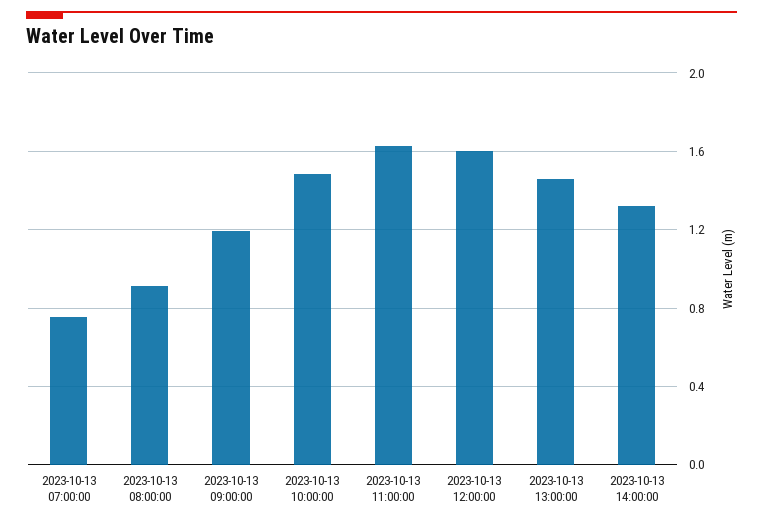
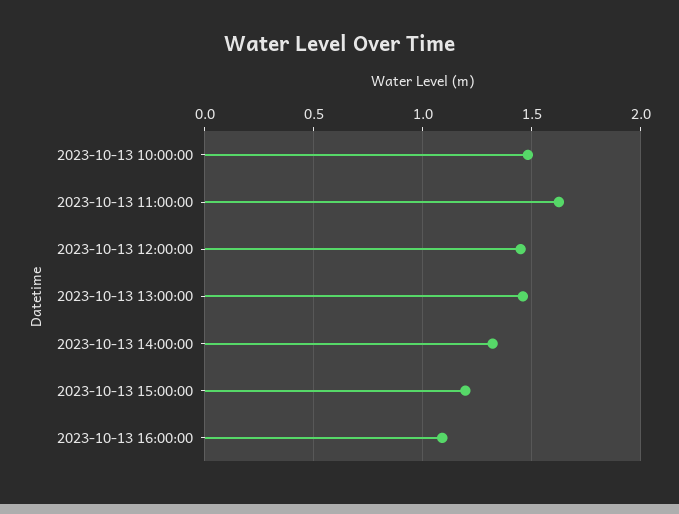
2023-10-13 07:00:00: 0.75 -> none
2023-10-13 08:00:00: 0.9 -> none
2023-10-13 09:00:00: 1.2 -> none
2023-10-13 12:00:00: 1.6 -> 1.45
2023-10-13 15:00:00: none -> 1.2
2023-10-13 16:00:00: none -> 1.1

